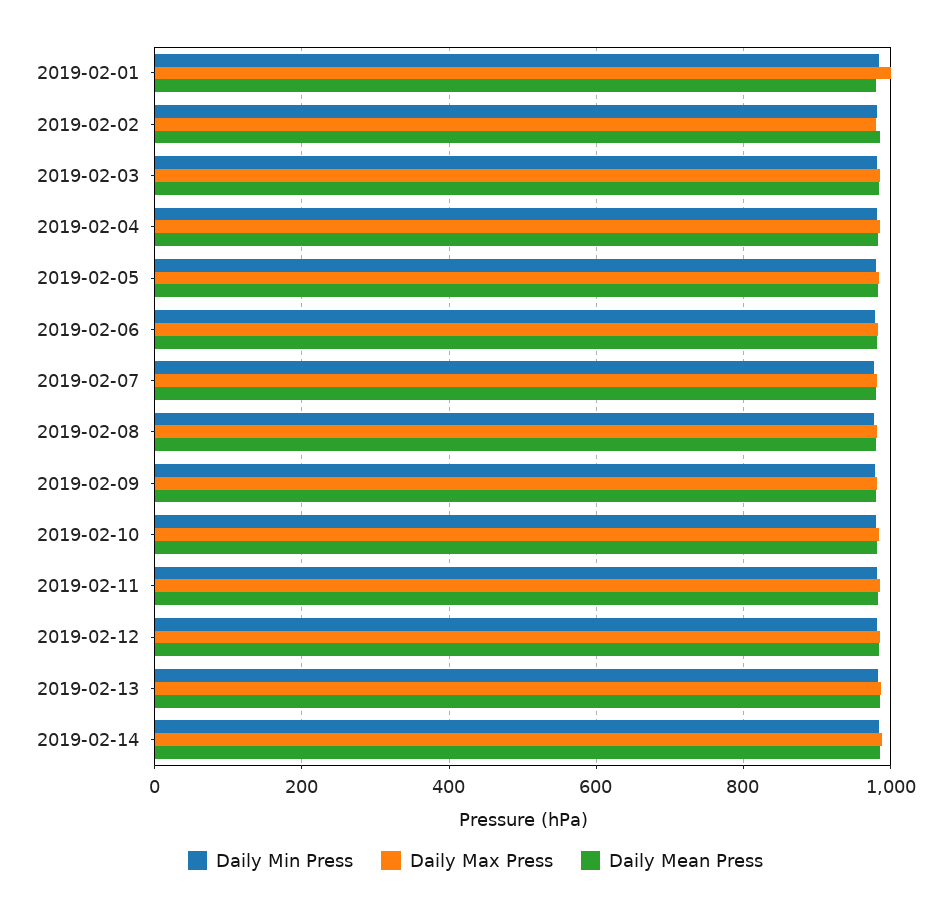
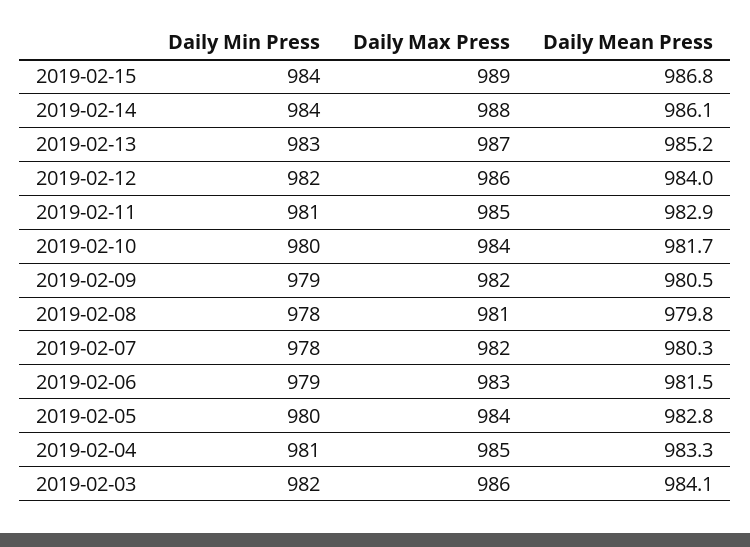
Daily Min Press, 2019-02-01: 980 -> none
Daily Max Press, 2019-02-01: 1000 -> none
Daily Mean Press, 2019-02-01: 980 -> none
Daily Min Press, 2019-02-02: 980 -> none
Daily Max Press, 2019-02-02: 980 -> none
Daily Mean Press, 2019-02-02: 980 -> none
Daily Min Press, 2019-02-15: none -> 984
Daily Max Press, 2019-02-15: none -> 989
Daily Mean Press, 2019-02-15: none -> 986.8

